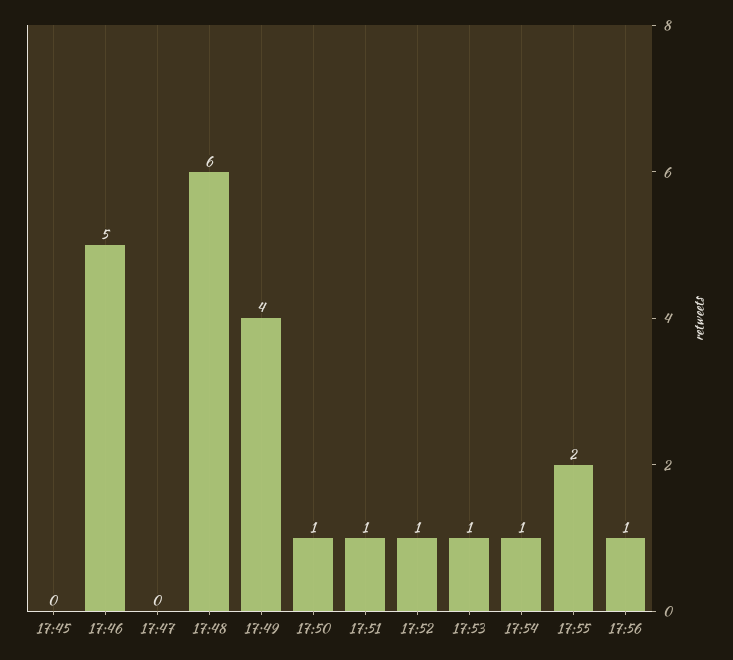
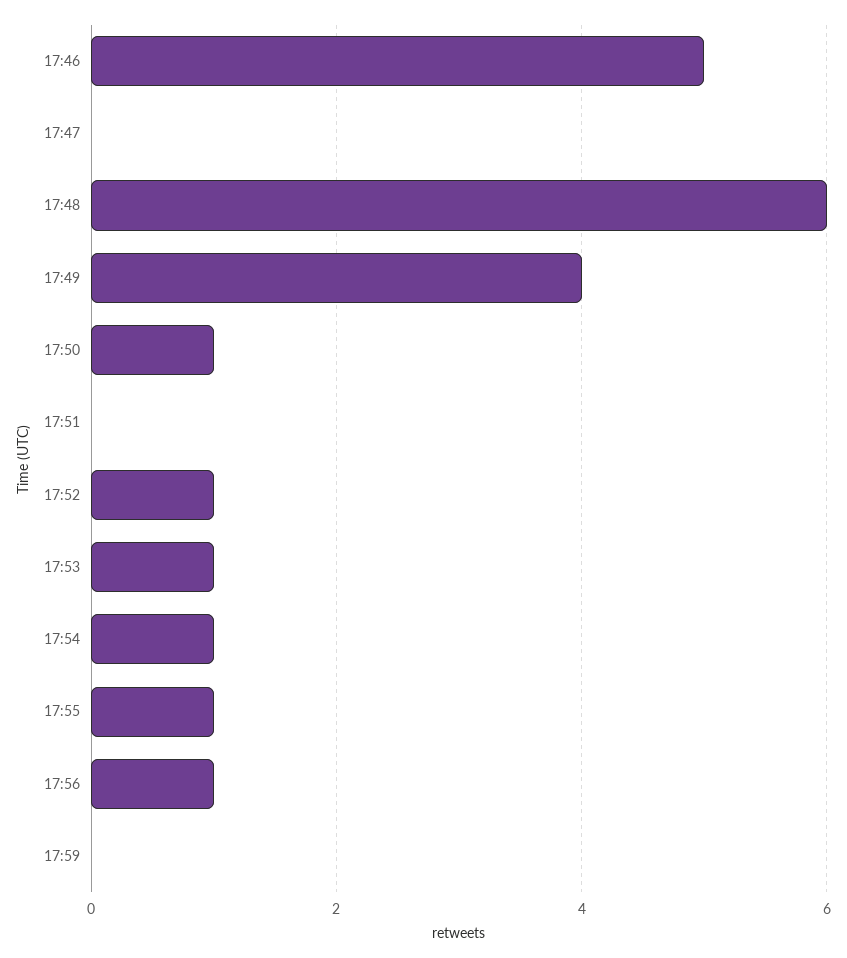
17:45: 0 -> none
17:51: 1 -> 0
17:55: 2 -> 1
17:59: none -> 0

